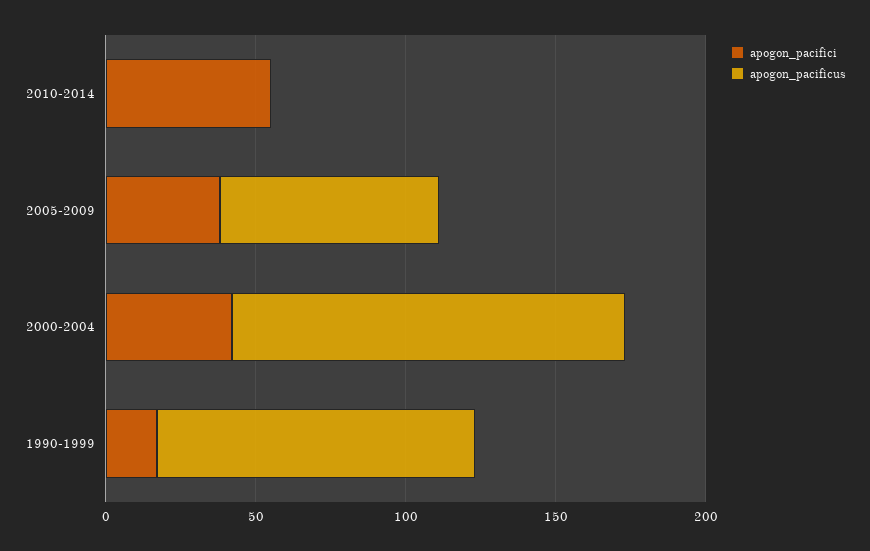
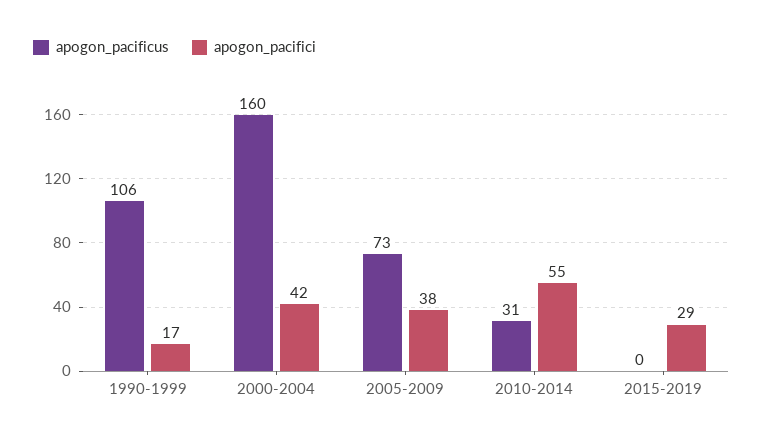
apogon_pacificus, 2010-2014: 0 -> 31
apogon_pacificus, 2000-2004: 130 -> 160
apogon_pacificus, 2015-2019: none -> 0
apogon_pacifici, 2015-2019: none -> 29

